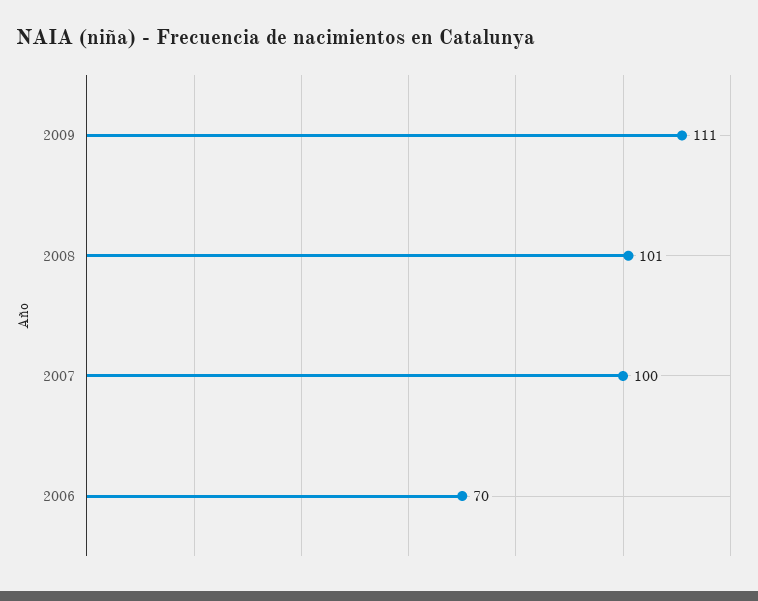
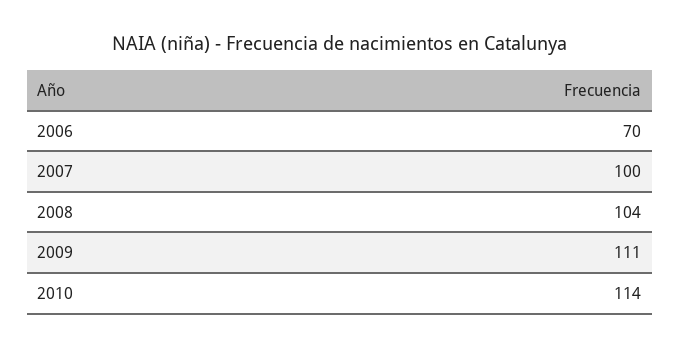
2008: 101 -> 104
2010: none -> 114

